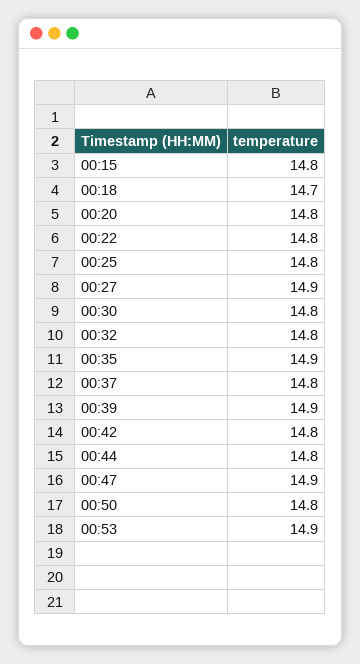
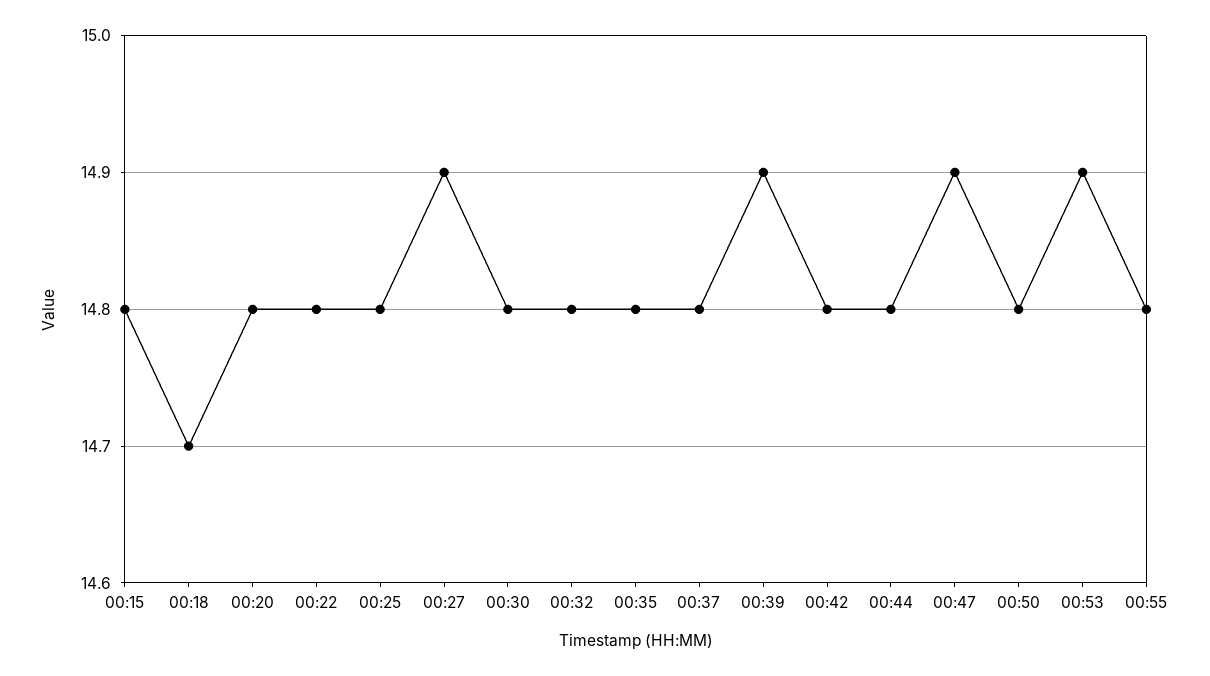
00:35: 14.9 -> 14.8
00:55: none -> 14.8

